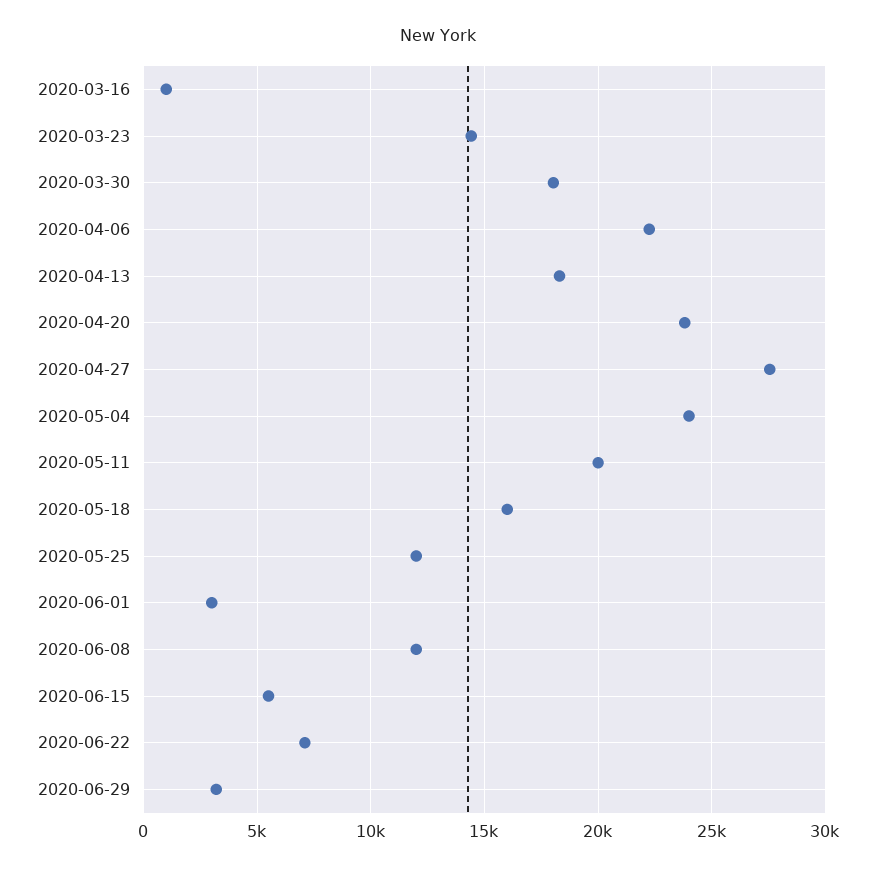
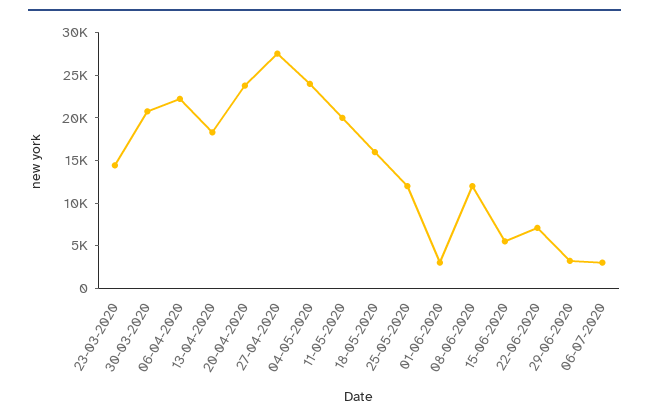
2020-03-16: 1000 -> none
2020-03-30: 18000 -> 21000
06-07-2020: none -> 3000

